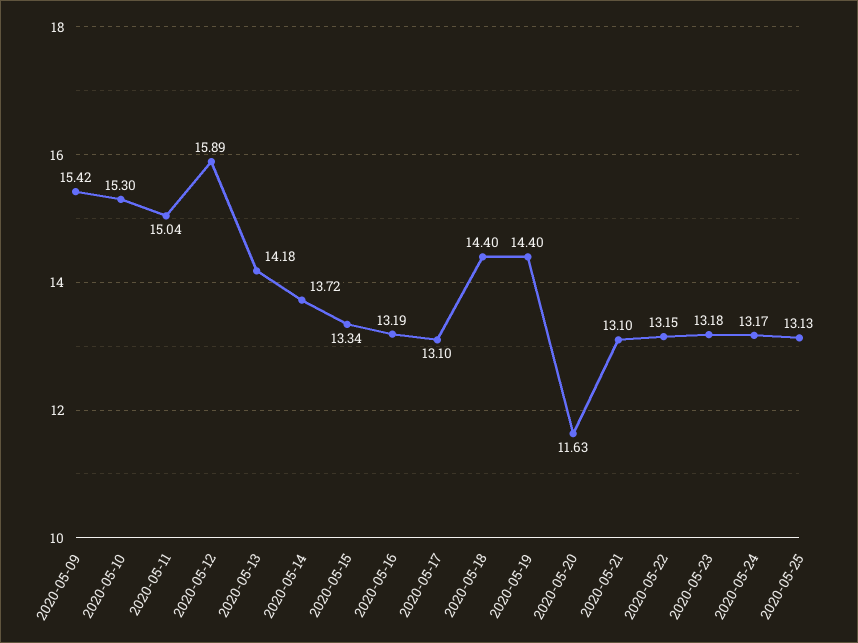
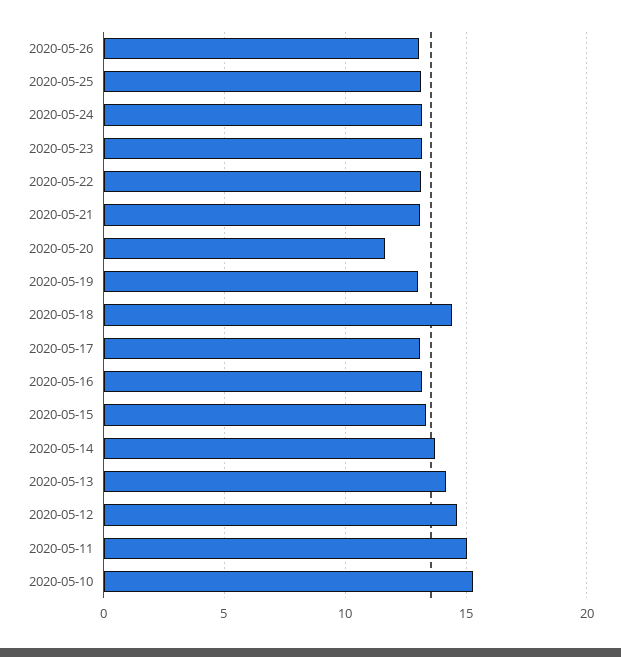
2020-05-09: 15.42 -> none
2020-05-12: 15.89 -> 14.5
2020-05-19: 14.4 -> 13
2020-05-26: none -> 13

